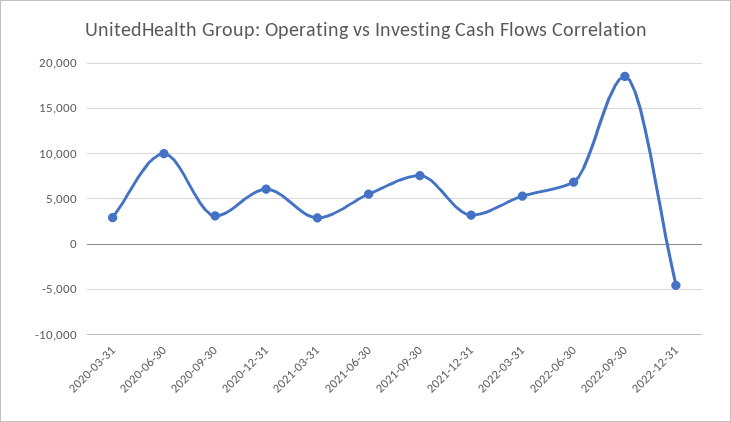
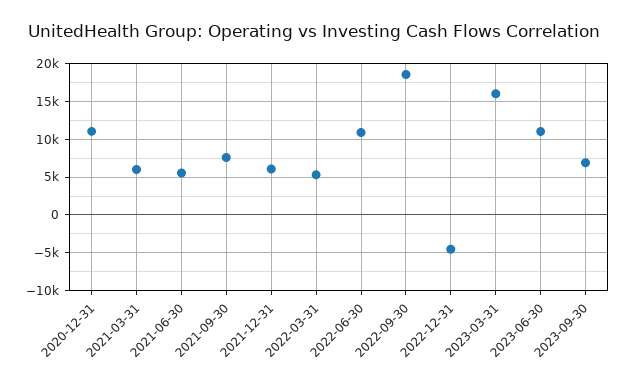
2020-03-31: 3000 -> none
2020-06-30: 10000 -> none
2020-09-30: 3000 -> none
2020-12-31: 6000 -> 11000
2021-03-31: 3000 -> 6000
2021-12-31: 3000 -> 6000
2022-06-30: 7000 -> 11000
2023-03-31: none -> 16000
2023-06-30: none -> 11000
2023-09-30: none -> 7000

